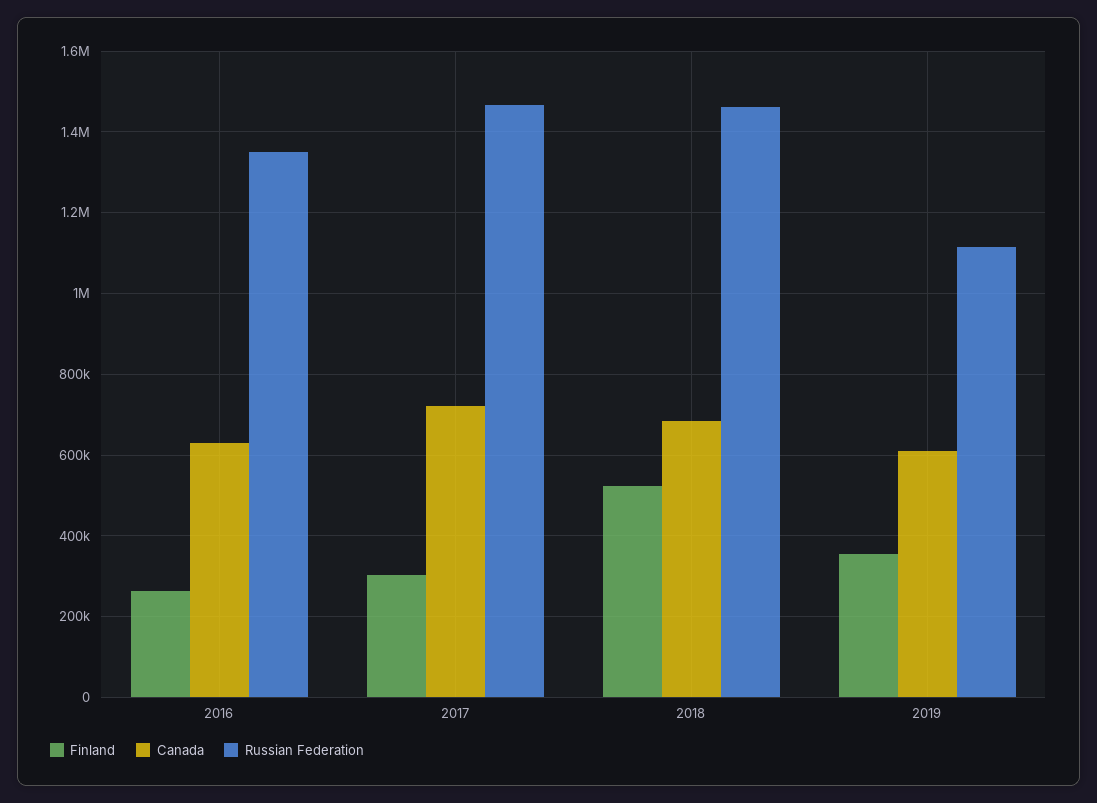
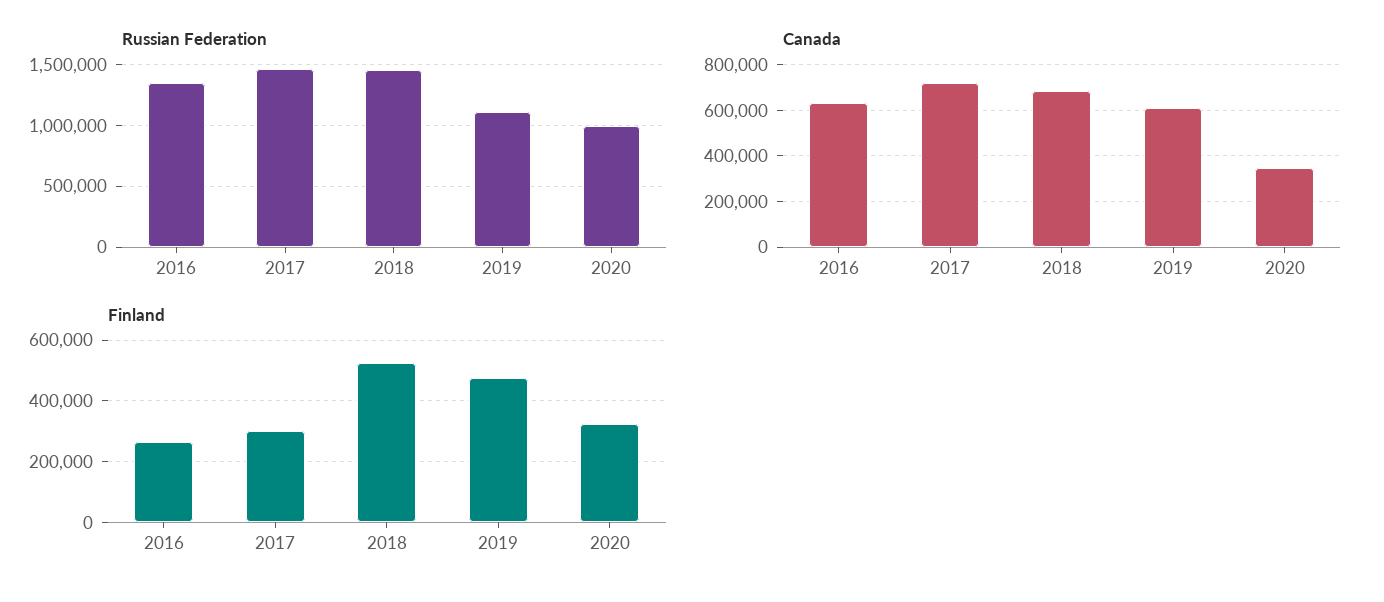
Finland, 2019: 360000 -> 480000
Russian Federation, 2020: none -> 1000000
Canada, 2020: none -> 350000
Finland, 2020: none -> 320000

